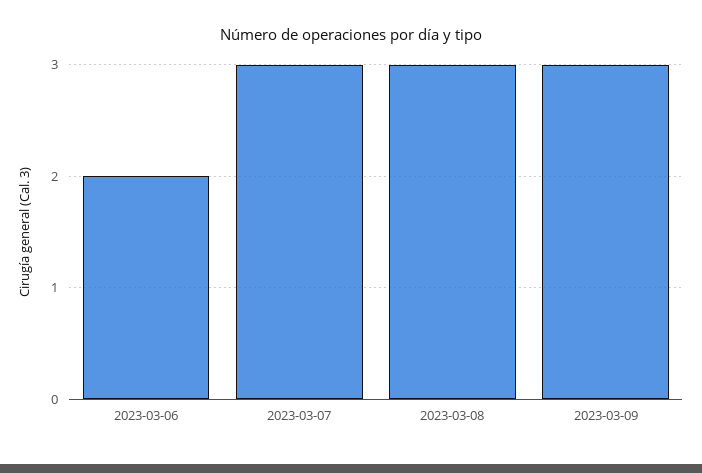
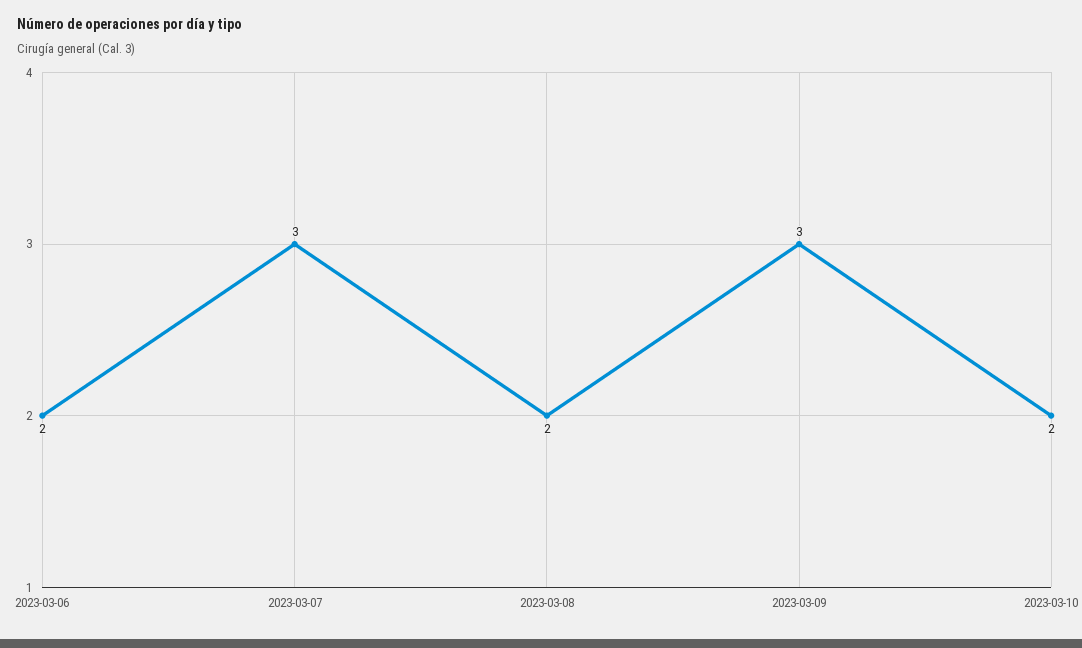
2023-03-08: 3 -> 2
2023-03-10: none -> 2

